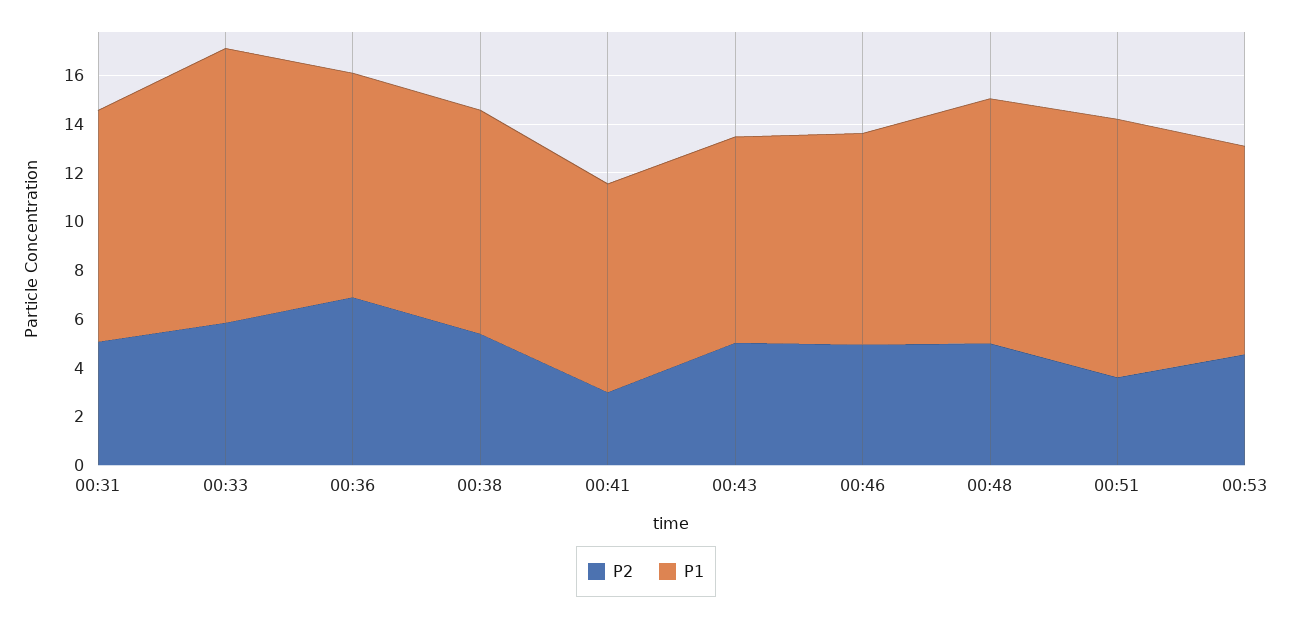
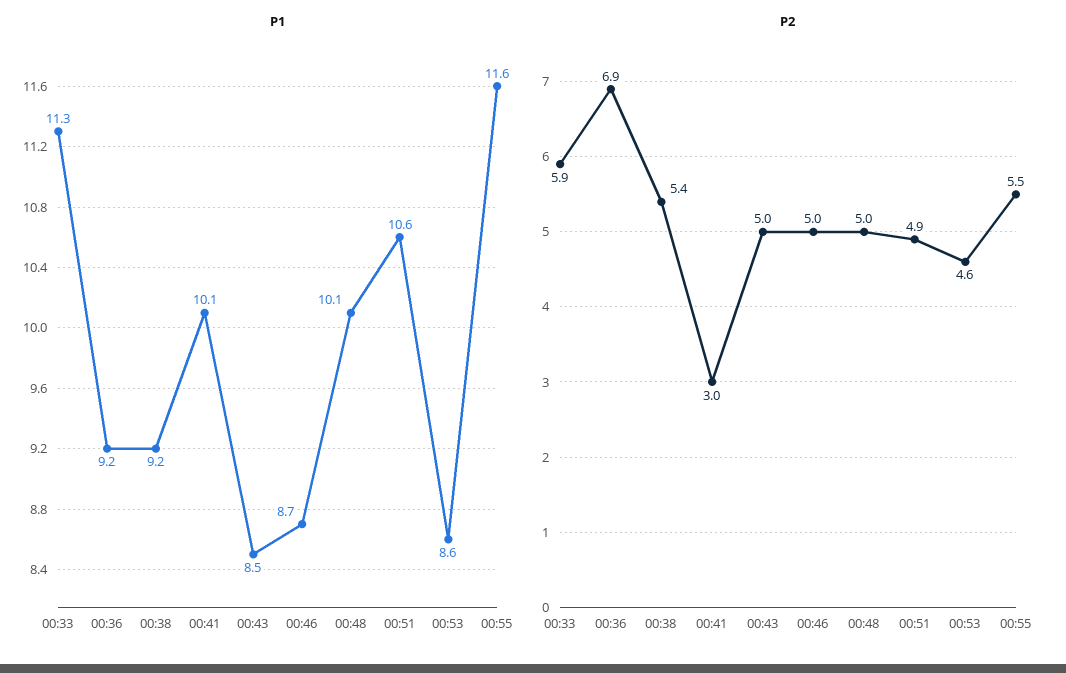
P2, 00:31: 5 -> none
P1, 00:31: 9.5 -> none
P1, 00:41: 8.5 -> 10.1
P2, 00:51: 3.5 -> 4.9
P1, 00:55: none -> 11.6
P2, 00:55: none -> 5.5

